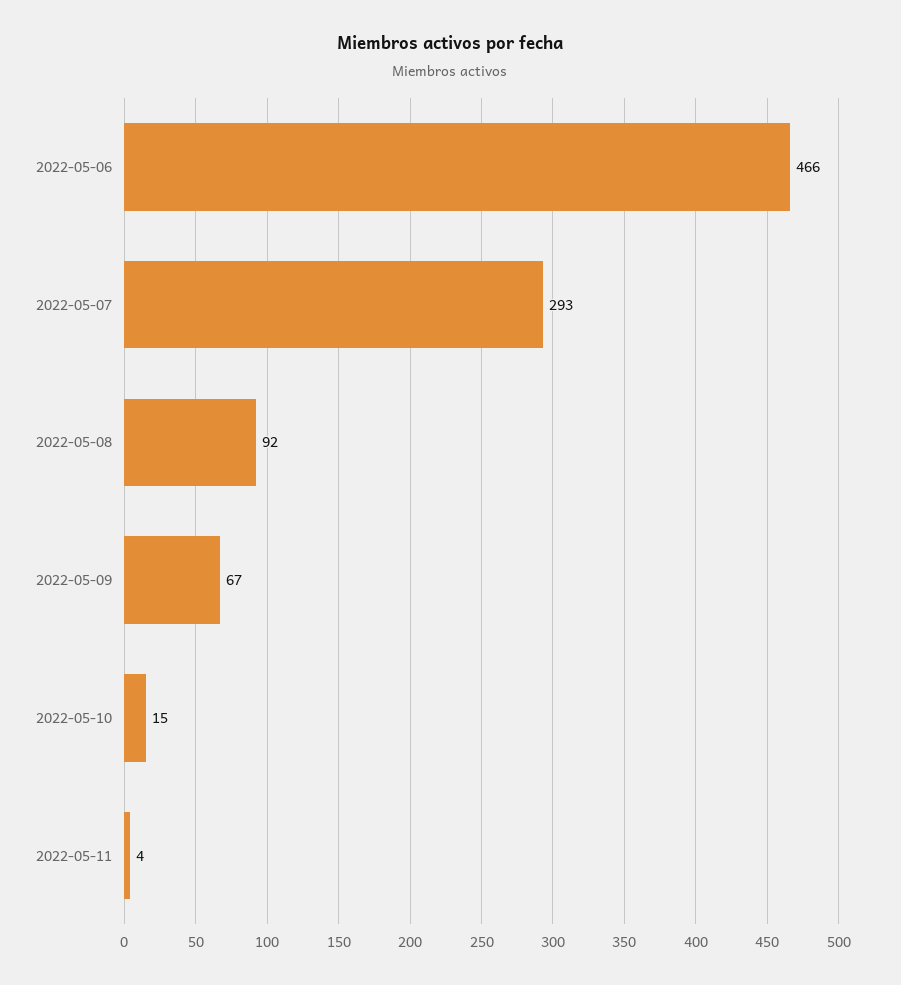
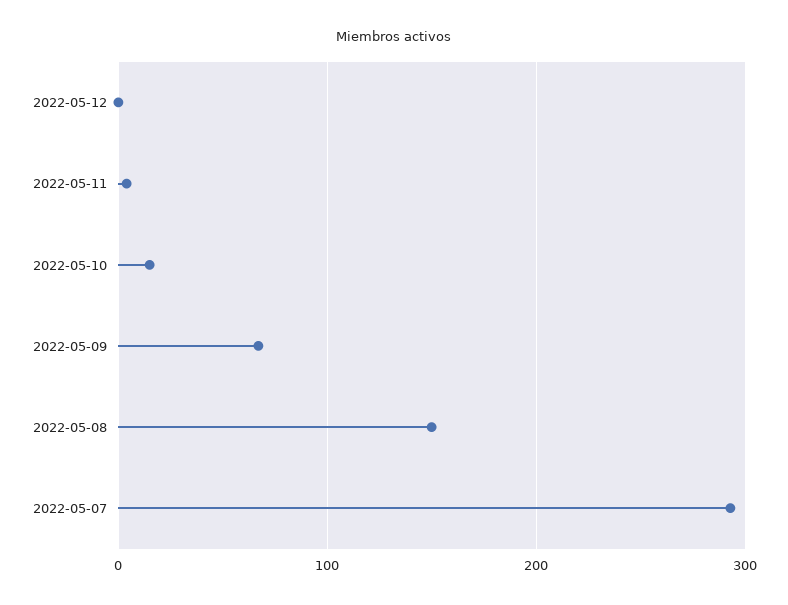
2022-05-06: 466 -> none
2022-05-08: 92 -> 150
2022-05-12: none -> 0

